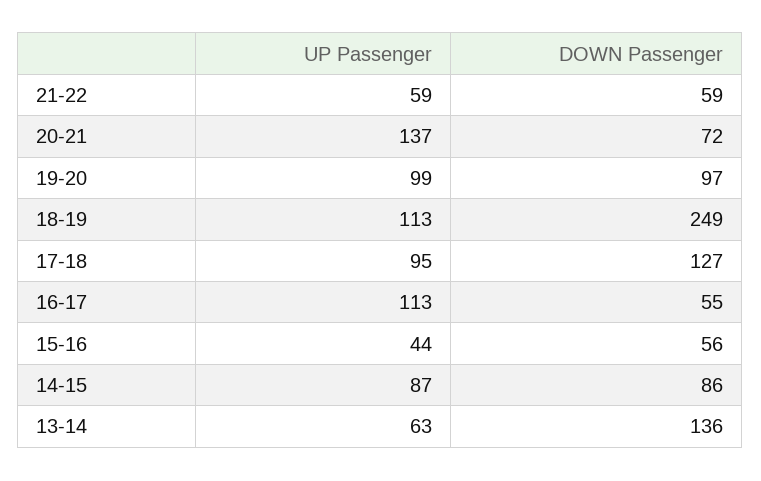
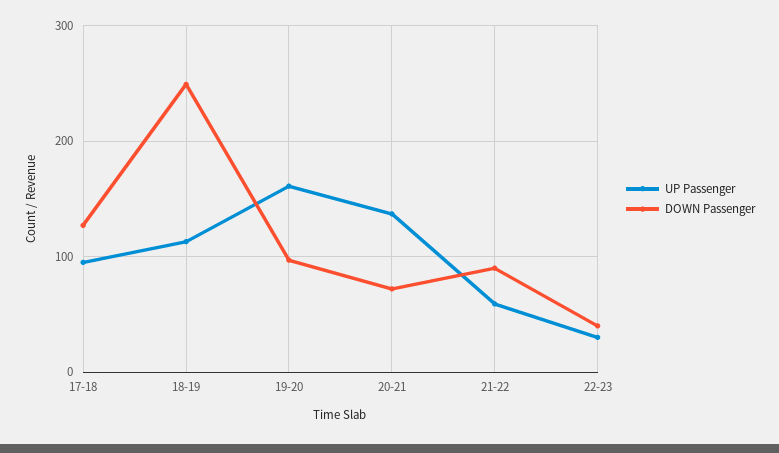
DOWN Passenger, 21-22: 59 -> 90
UP Passenger, 19-20: 99 -> 160
UP Passenger, 16-17: 113 -> none
DOWN Passenger, 16-17: 55 -> none
UP Passenger, 15-16: 44 -> none
DOWN Passenger, 15-16: 56 -> none
UP Passenger, 14-15: 87 -> none
DOWN Passenger, 14-15: 86 -> none
UP Passenger, 13-14: 63 -> none
DOWN Passenger, 13-14: 136 -> none
UP Passenger, 22-23: none -> 30
DOWN Passenger, 22-23: none -> 40

